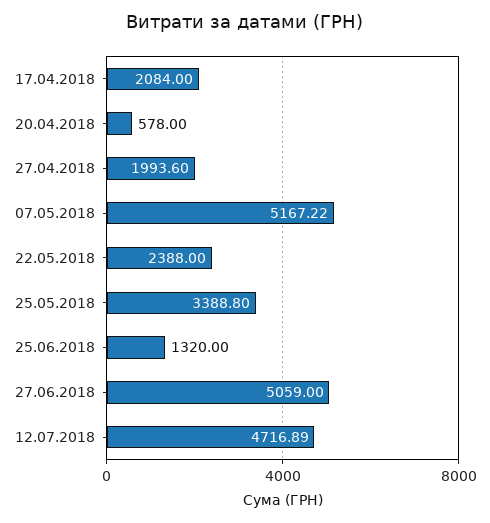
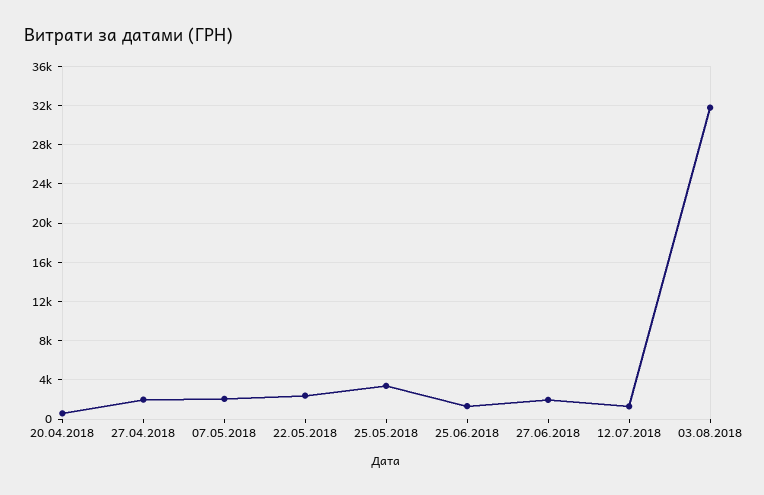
17.04.2018: 2084 -> none
07.05.2018: 5167.22 -> 2000
27.06.2018: 5059 -> 2000
12.07.2018: 4716.89 -> 1000
03.08.2018: none -> 32000

